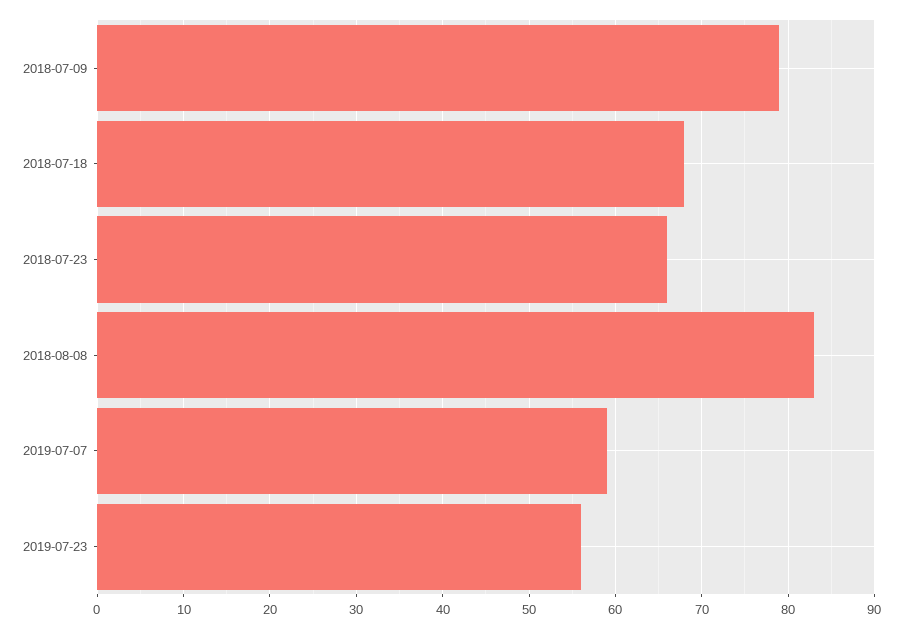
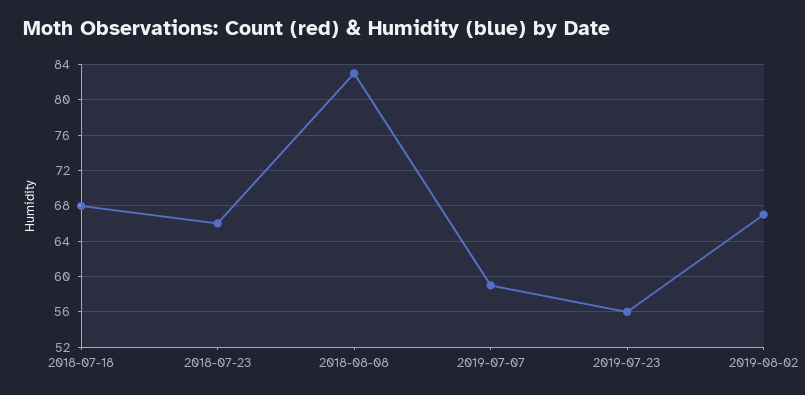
2018-07-09: 79 -> none
2019-08-02: none -> 67

